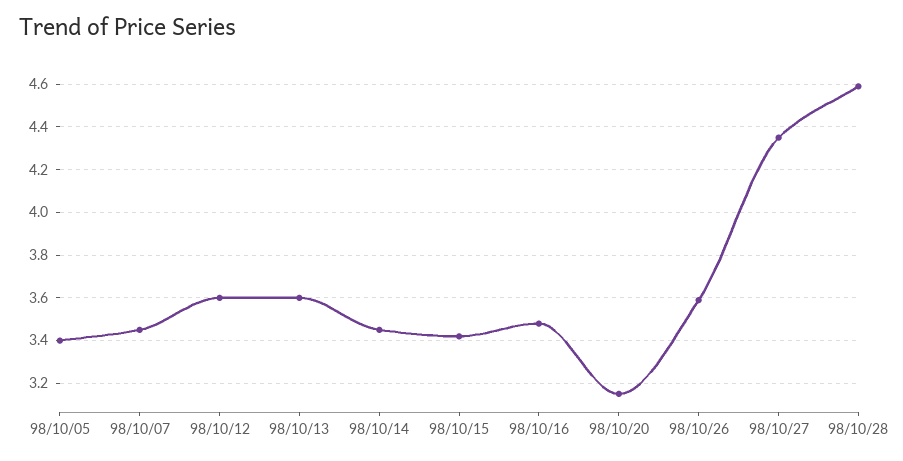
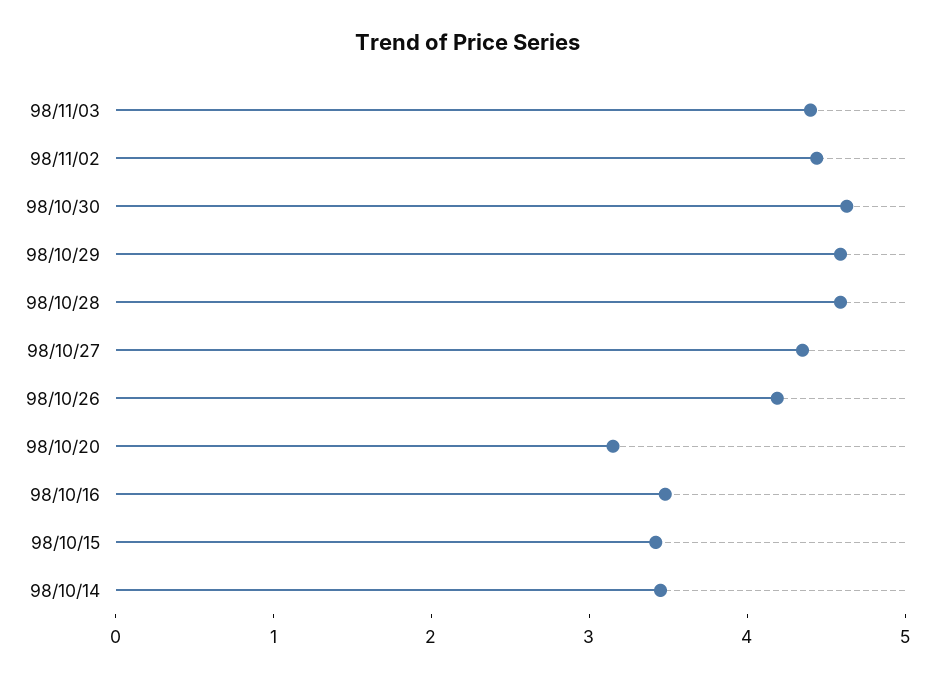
98/10/05: 3.4 -> none
98/10/07: 3.45 -> none
98/10/12: 3.6 -> none
98/10/13: 3.6 -> none
98/10/26: 3.6 -> 4.2
98/11/03: none -> 4.4
98/11/02: none -> 4.4
98/10/30: none -> 4.6
98/10/29: none -> 4.6

